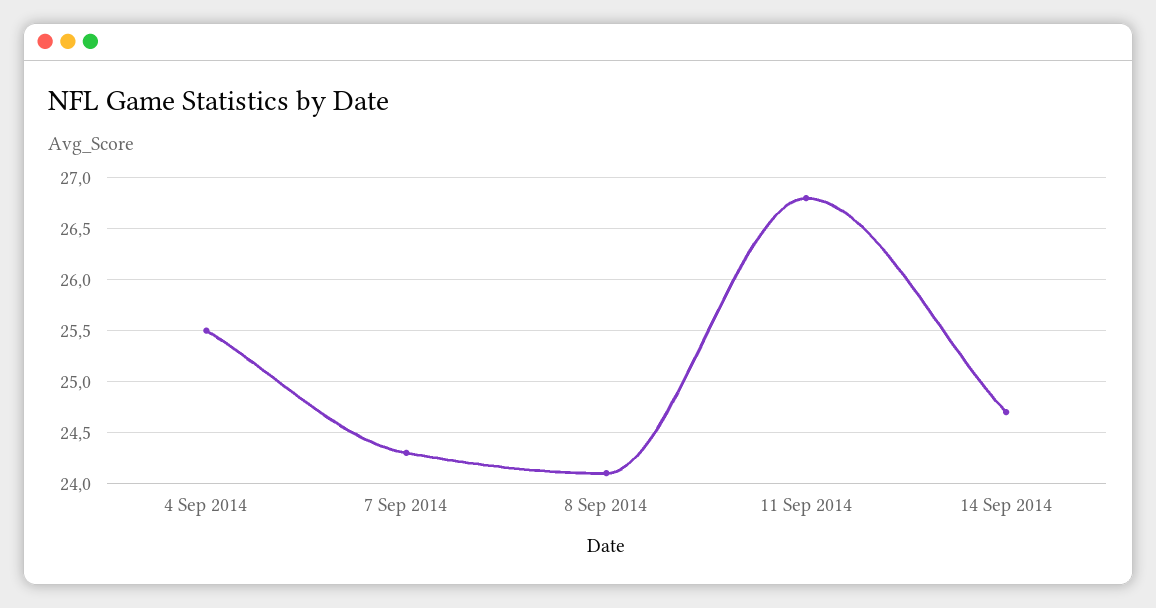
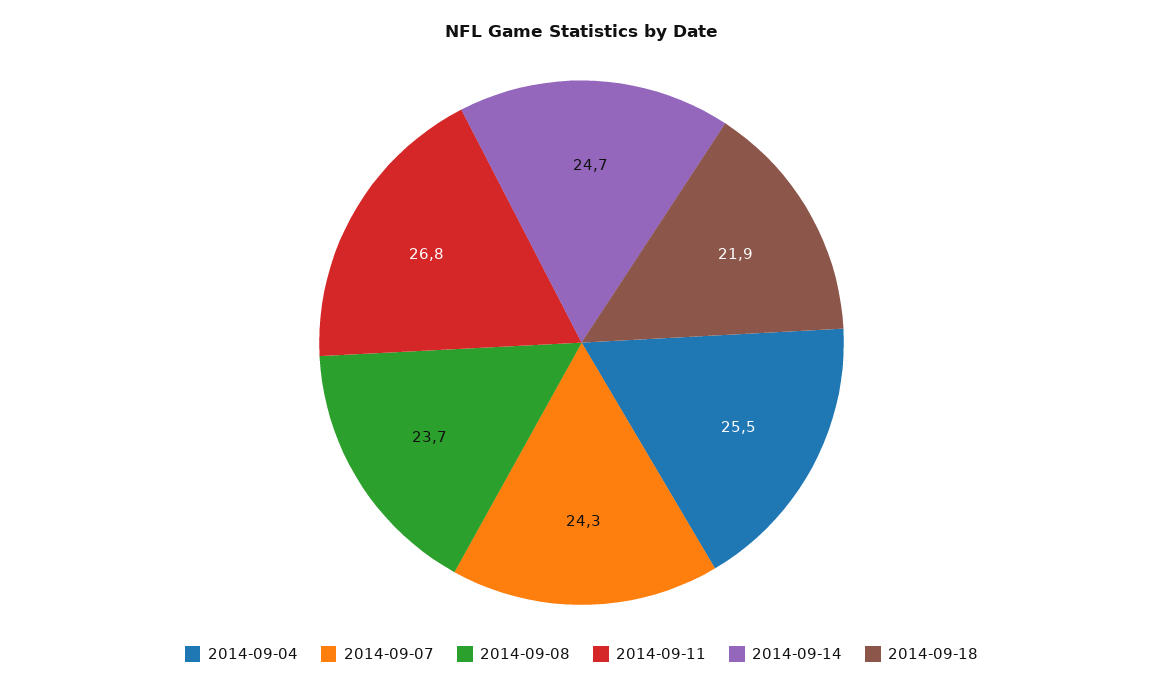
8 Sep 2014: 24.1 -> 23.7
2014-09-18: none -> 21.9

